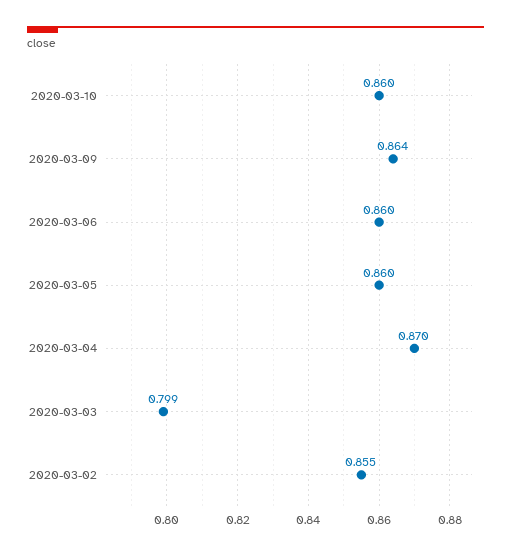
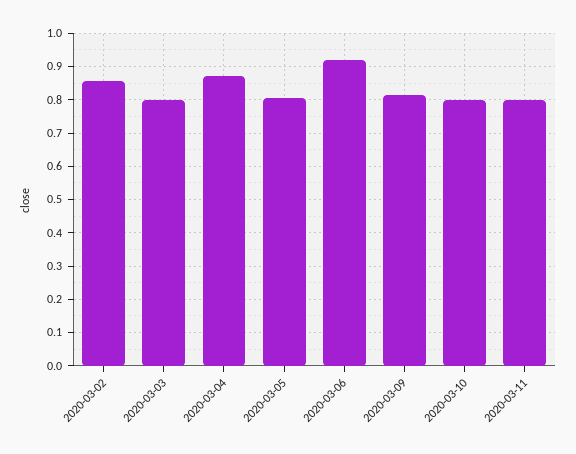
2020-03-10: 0.86 -> 0.8
2020-03-09: 0.864 -> 0.82
2020-03-06: 0.86 -> 0.92
2020-03-05: 0.86 -> 0.8
2020-03-11: none -> 0.8

